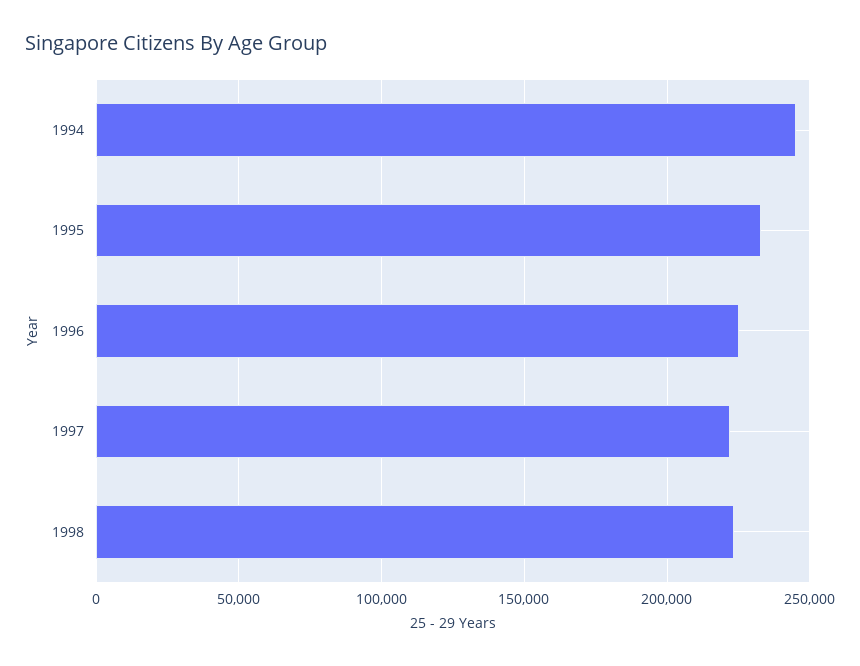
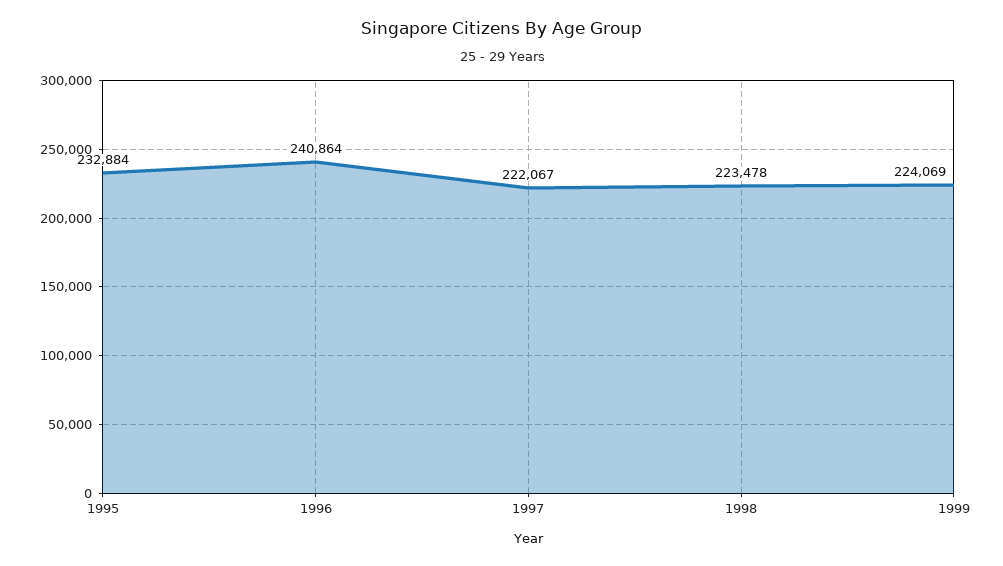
1994: 245000 -> none
1996: 225000 -> 240864
1999: none -> 224069

